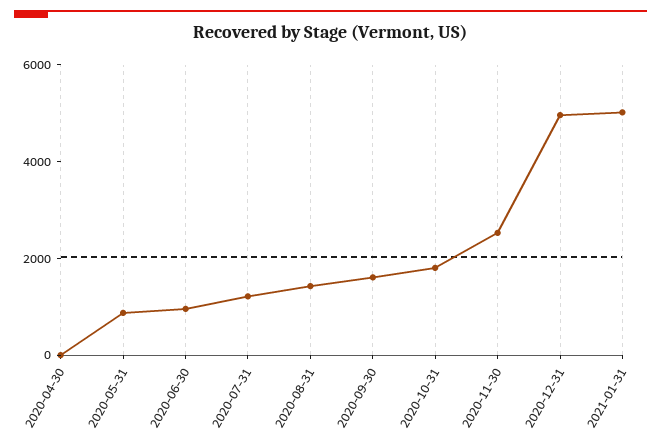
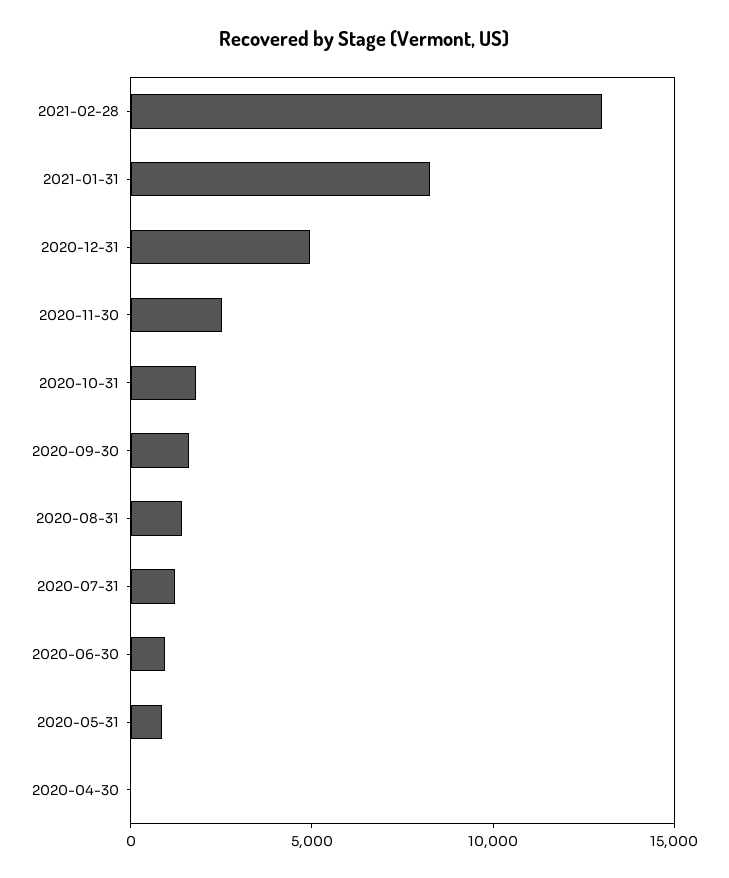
2021-01-31: 5000 -> 8000
2021-02-28: none -> 13000

